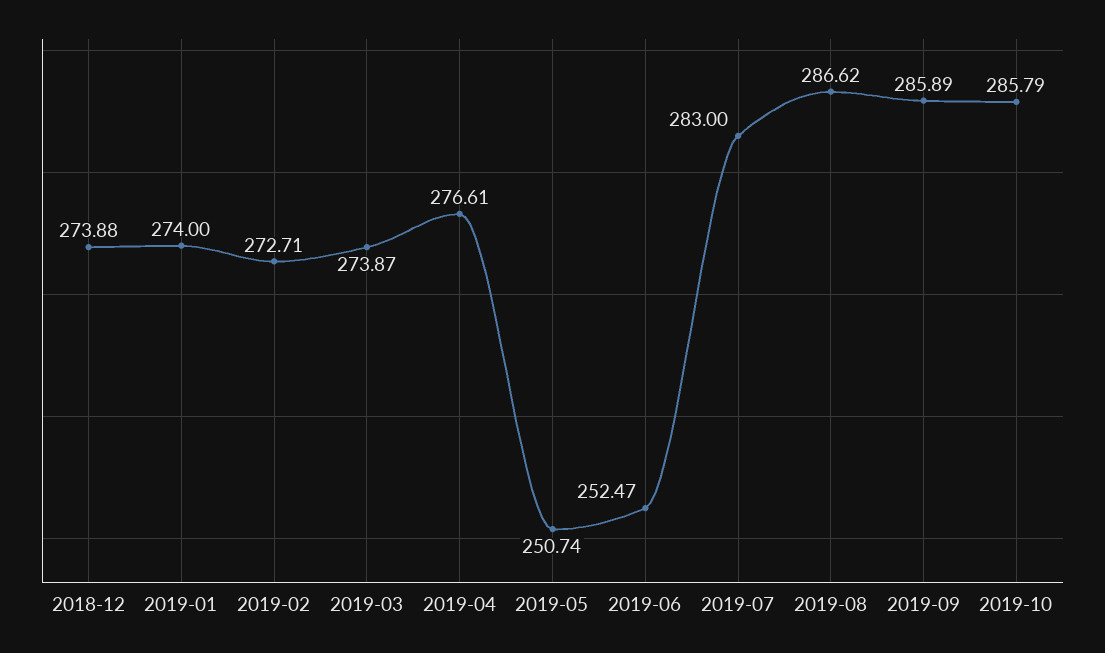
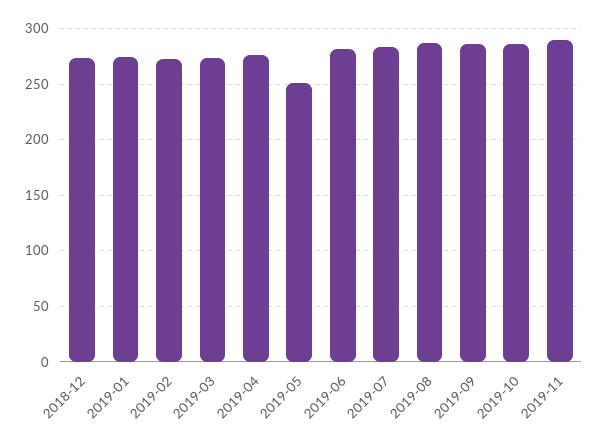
2019-06: 252.47 -> 280
2019-11: none -> 290

